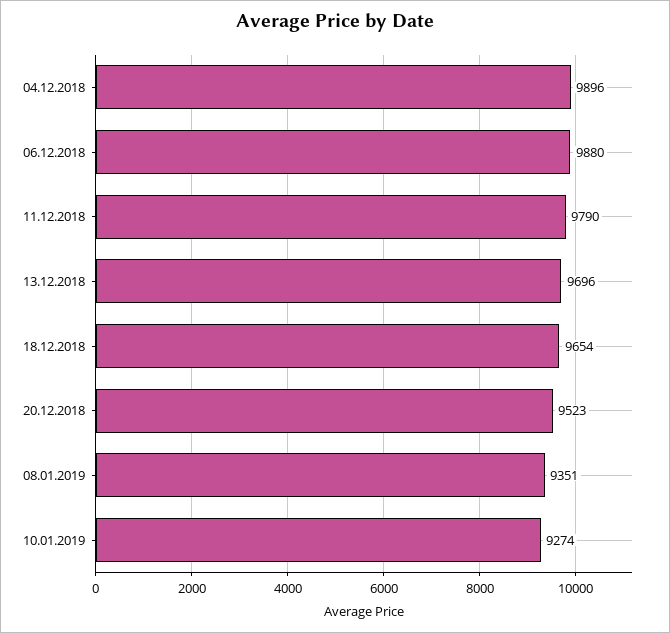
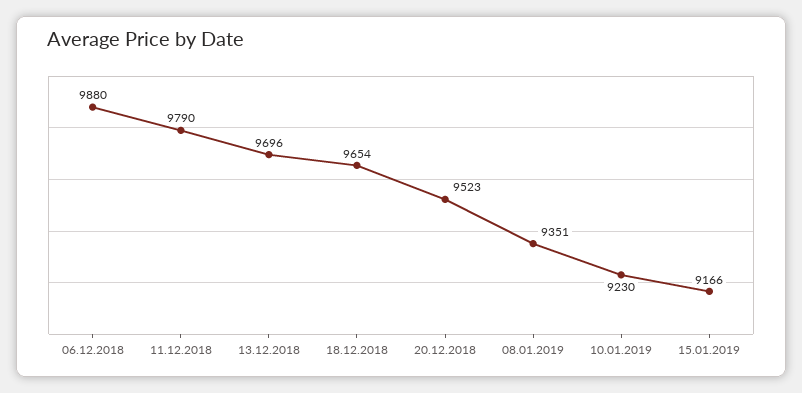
04.12.2018: 9896 -> none
10.01.2019: 9274 -> 9230
15.01.2019: none -> 9166

